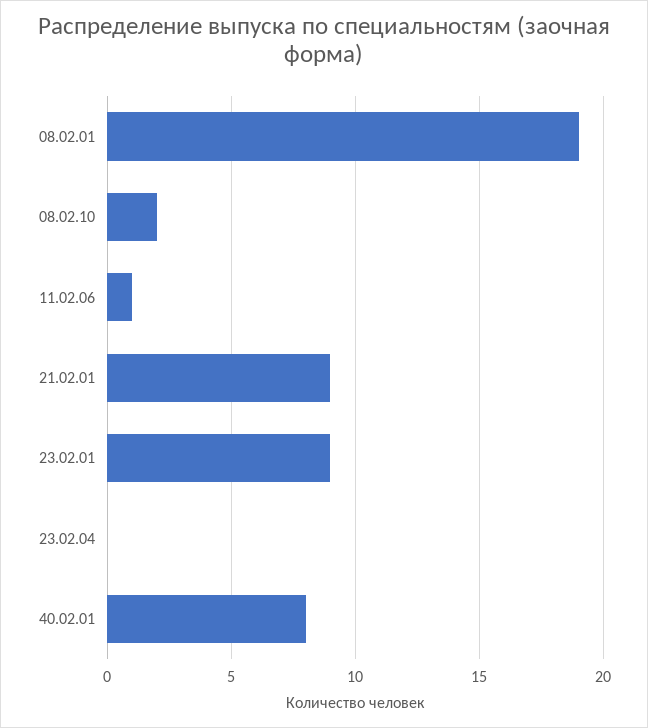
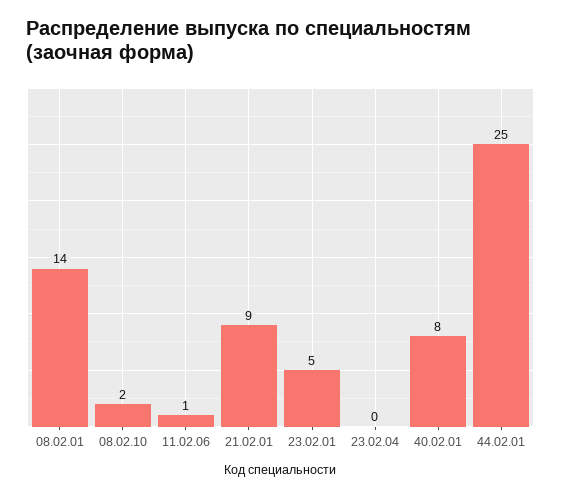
08.02.01: 19 -> 14
23.02.01: 9 -> 5
44.02.01: none -> 25

